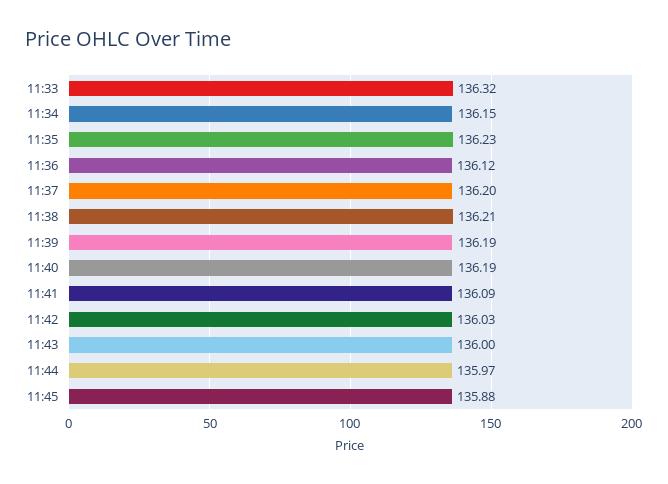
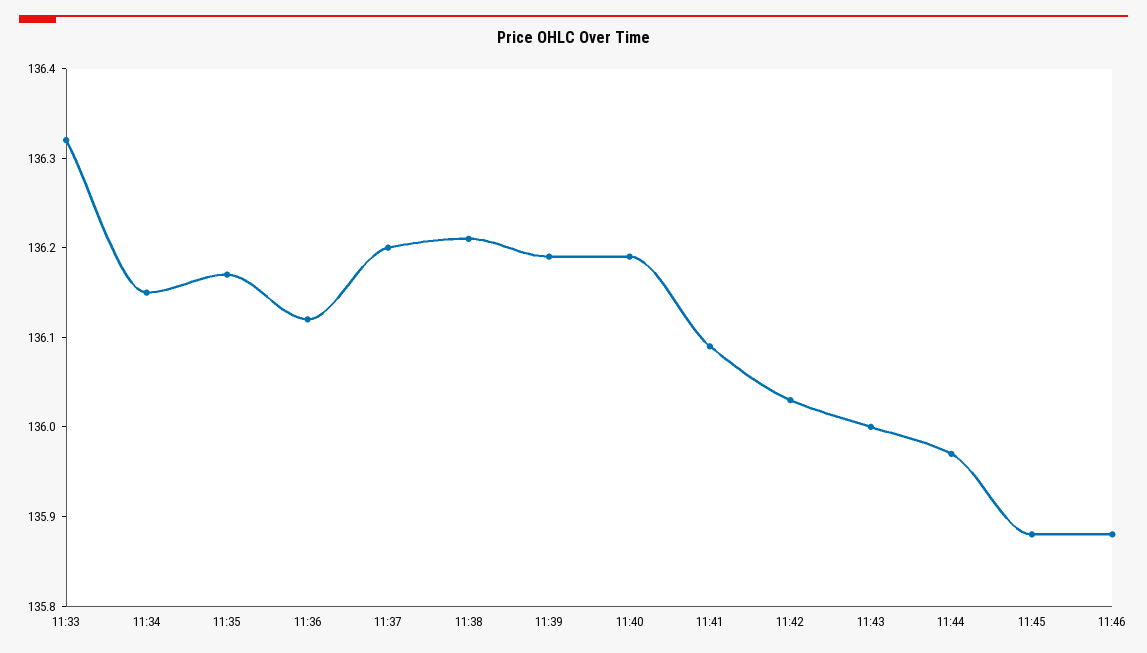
11:35: 136.23 -> 136.17
11:46: none -> 135.88

